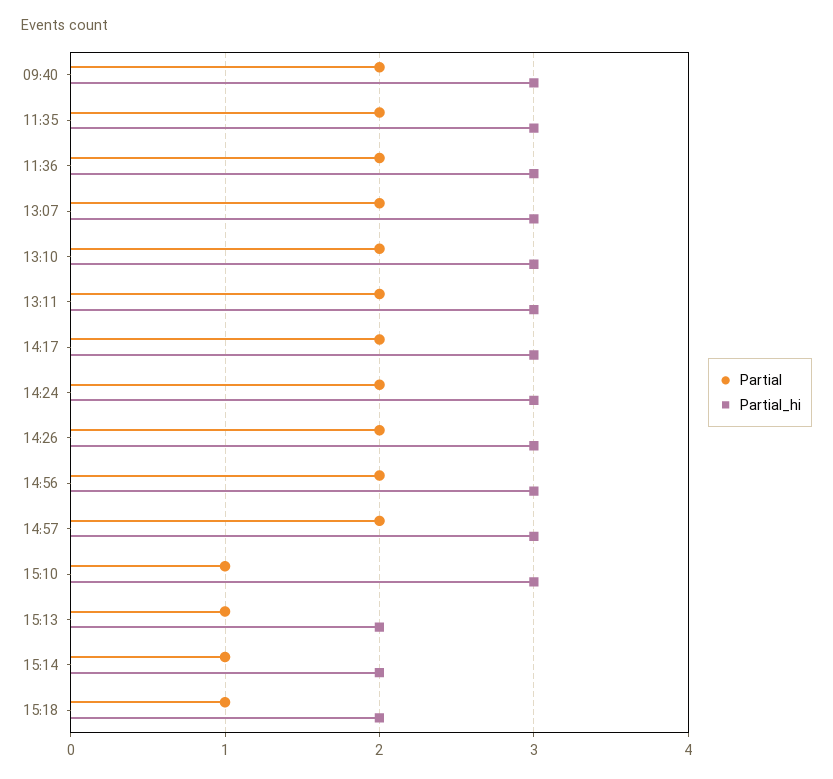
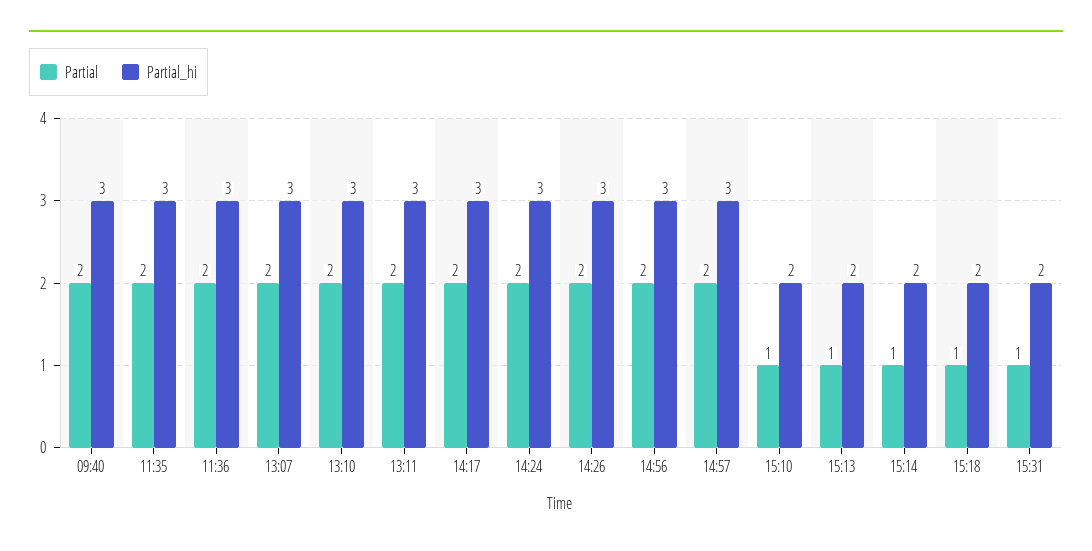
Partial_hi, 15:10: 3 -> 2
Partial, 15:31: none -> 1
Partial_hi, 15:31: none -> 2

